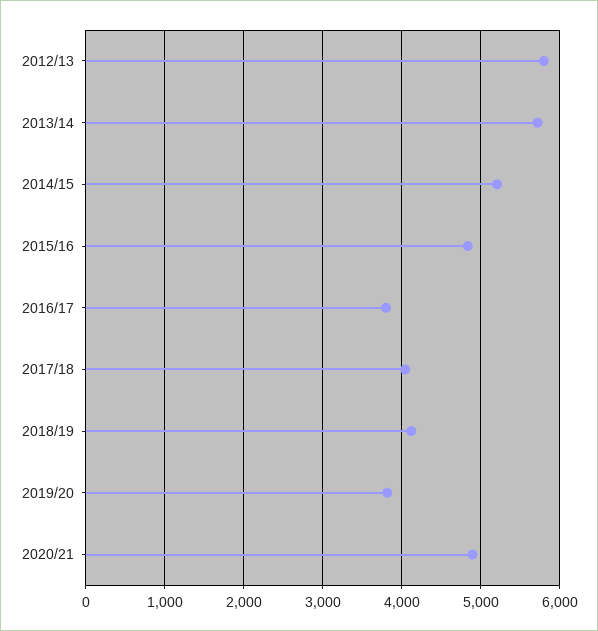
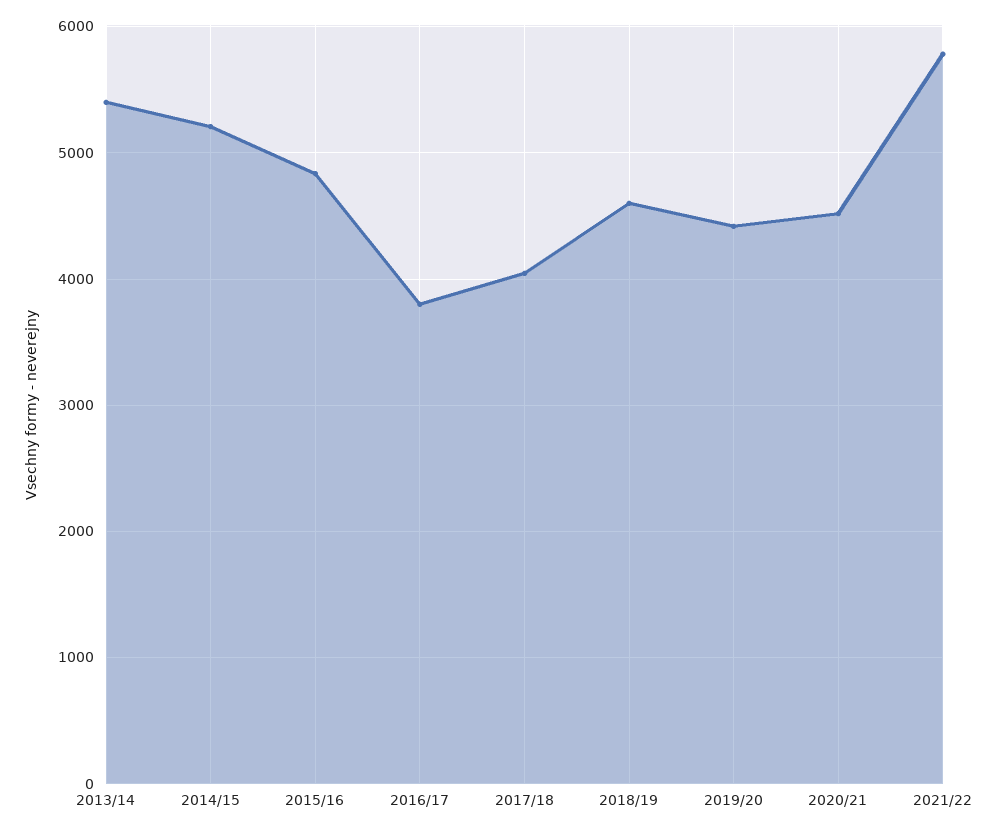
2012/13: 5800 -> none
2013/14: 5700 -> 5400
2018/19: 4100 -> 4600
2019/20: 3800 -> 4400
2020/21: 4900 -> 4500
2021/22: none -> 5800

